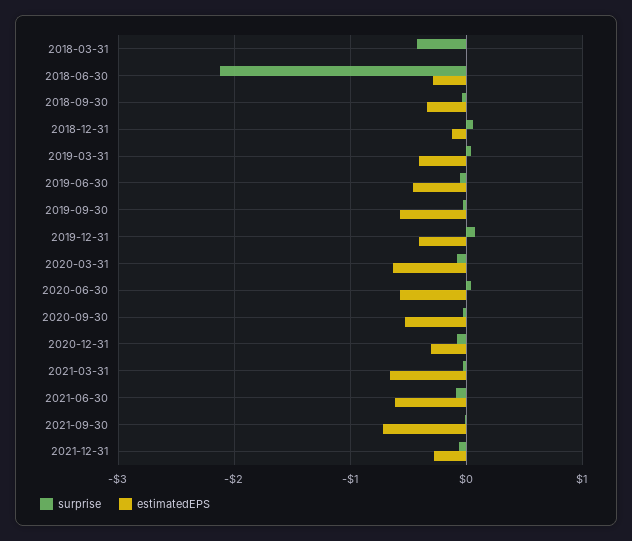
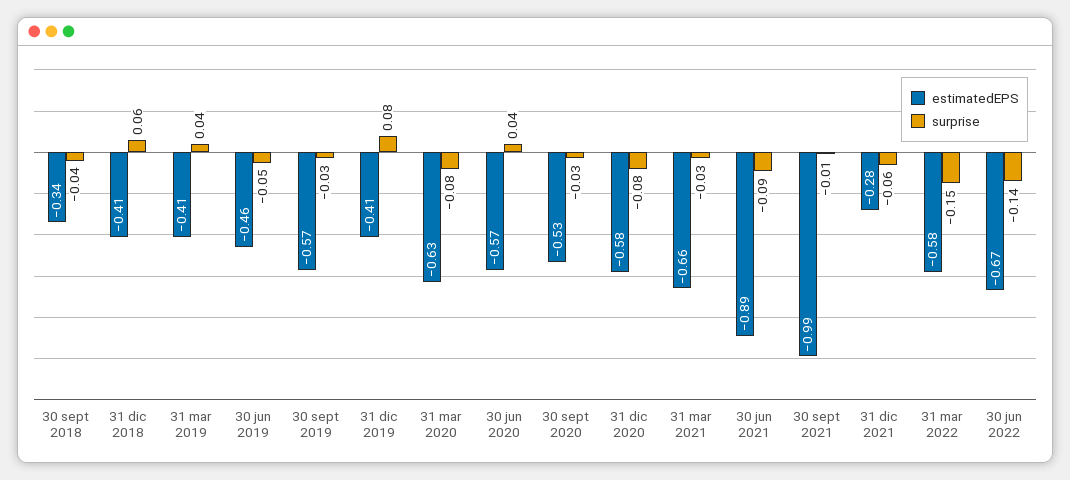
surprise, 2018-03-31: -0.4 -> none
estimatedEPS, 2018-03-31: 0 -> none
surprise, 2018-06-30: -2.1 -> none
estimatedEPS, 2018-06-30: -0.3 -> none
estimatedEPS, 2018-12-31: -0.1 -> -0.41
estimatedEPS, 2020-12-31: -0.3 -> -0.58
estimatedEPS, 2021-06-30: -0.6 -> -0.89
estimatedEPS, 2021-09-30: -0.7 -> -0.99
estimatedEPS, 31 mar 2022: none -> -0.58
surprise, 31 mar 2022: none -> -0.15
estimatedEPS, 30 jun 2022: none -> -0.67
surprise, 30 jun 2022: none -> -0.14

